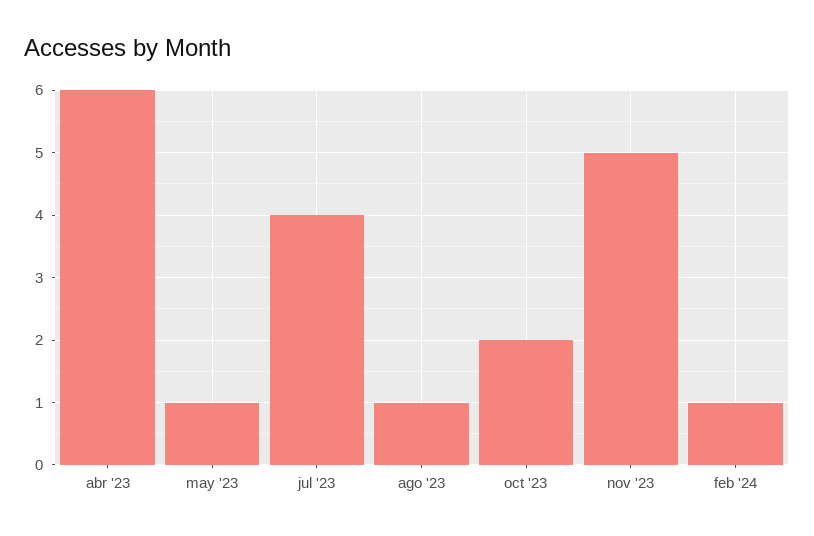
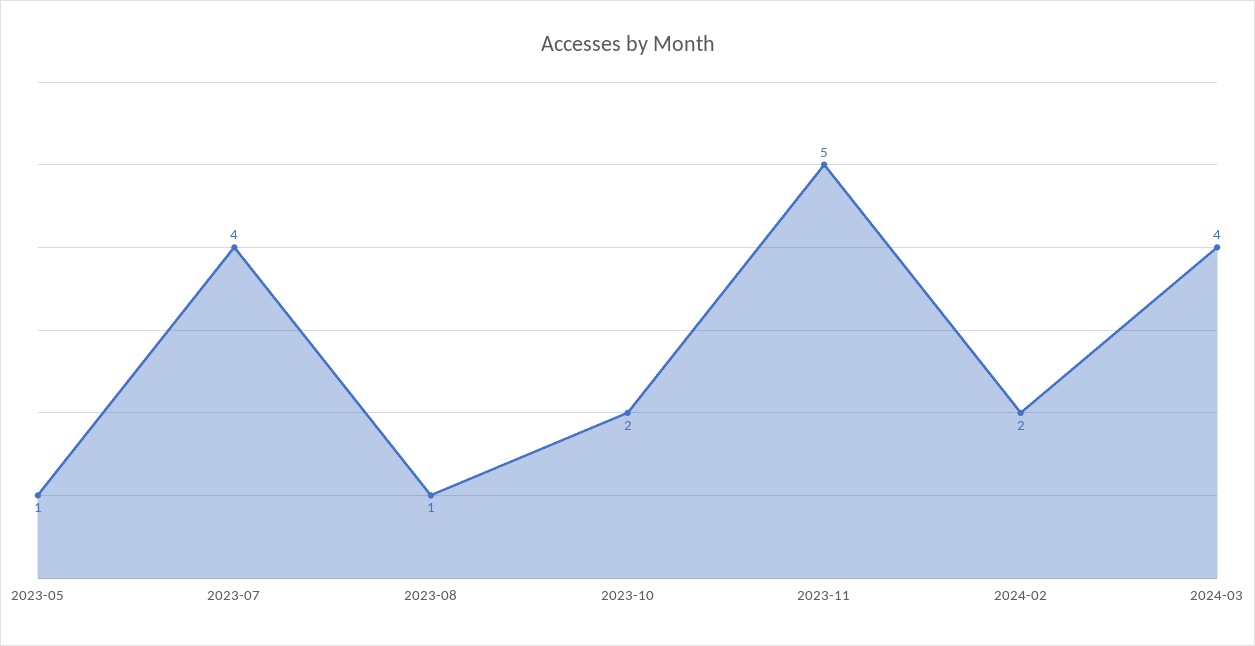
abr '23: 6 -> none
feb '24: 1 -> 2
2024-03: none -> 4

